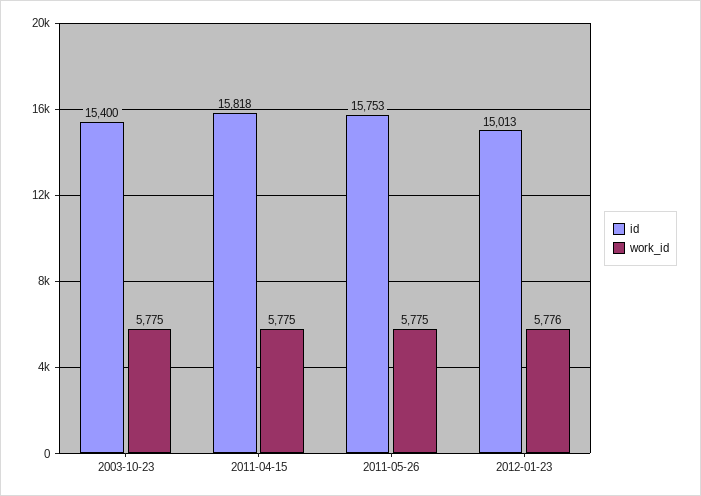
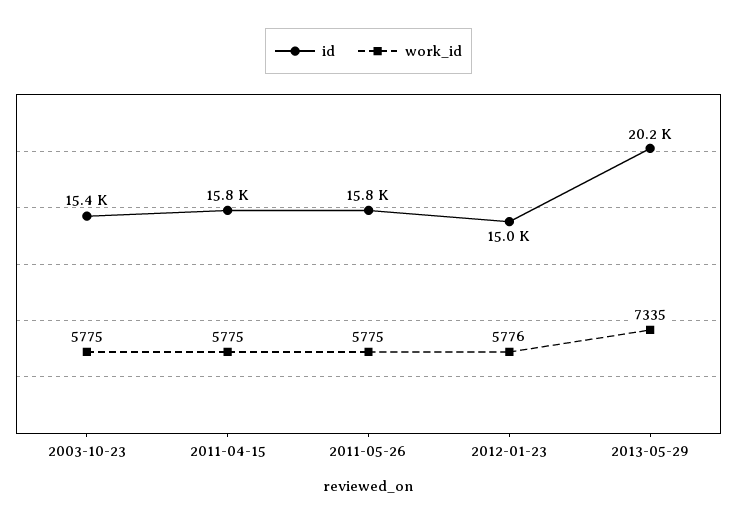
id, 2013-05-29: none -> 20200
work_id, 2013-05-29: none -> 7335

